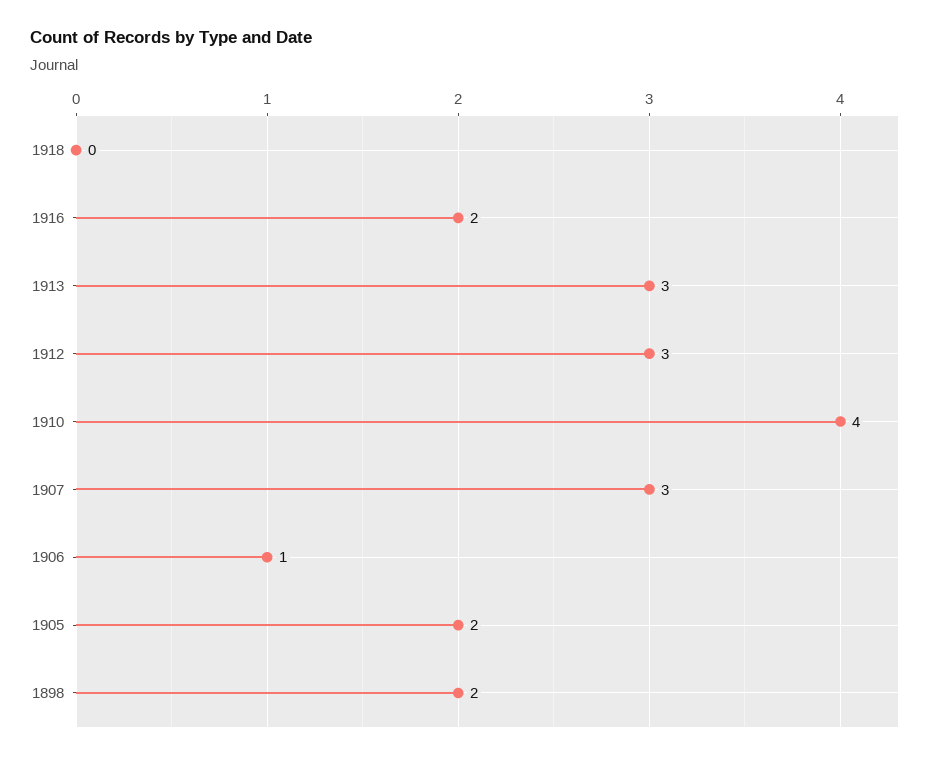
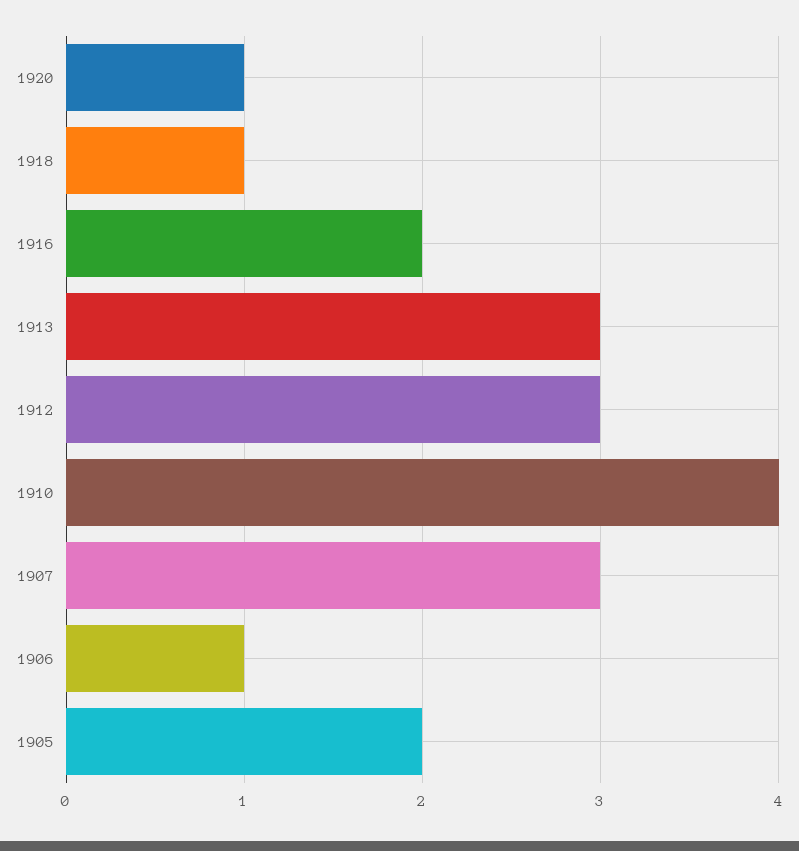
1918: 0 -> 1
1898: 2 -> none
1920: none -> 1

